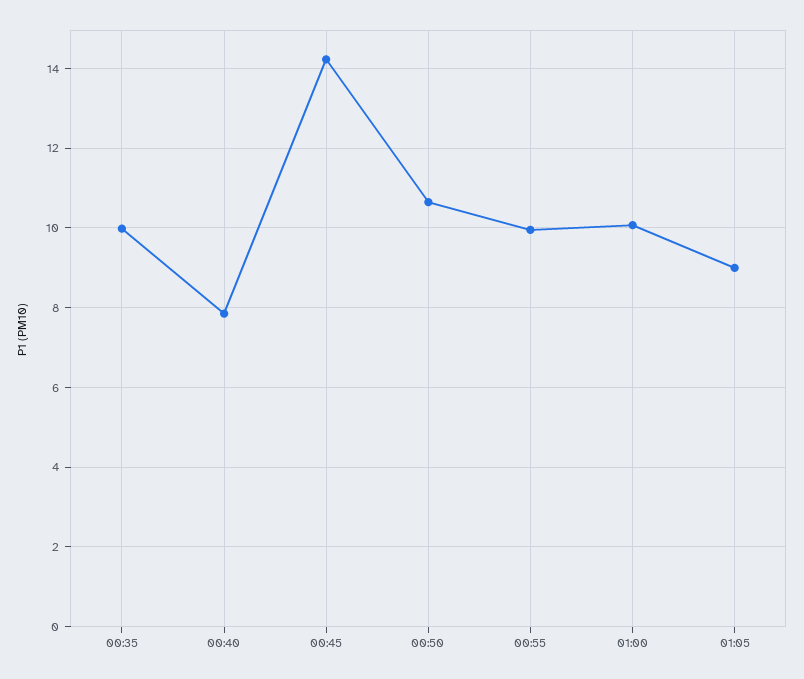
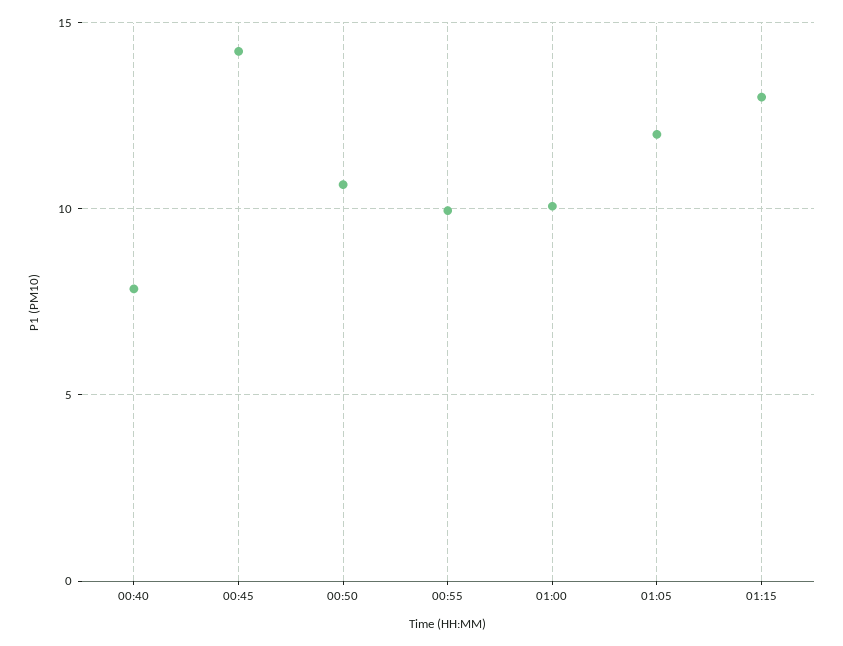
00:35: 10 -> none
01:05: 9 -> 12
01:15: none -> 13

